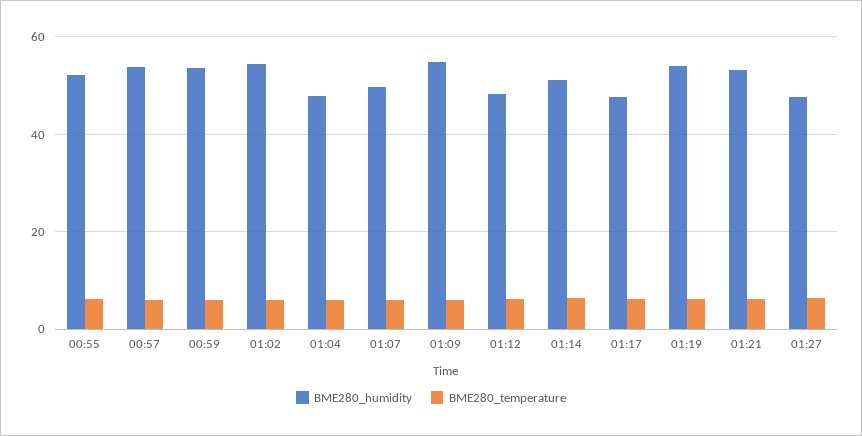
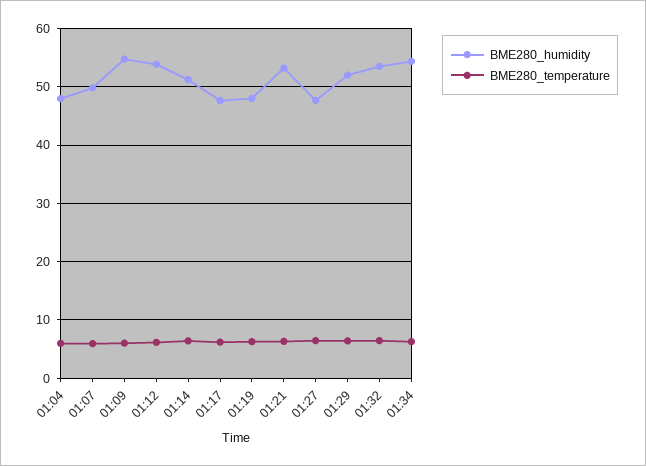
BME280_humidity, 00:55: 52 -> none
BME280_temperature, 00:55: 6 -> none
BME280_humidity, 00:57: 54 -> none
BME280_temperature, 00:57: 6 -> none
BME280_humidity, 00:59: 54 -> none
BME280_temperature, 00:59: 6 -> none
BME280_humidity, 01:02: 54 -> none
BME280_temperature, 01:02: 6 -> none
BME280_humidity, 01:12: 48 -> 54
BME280_humidity, 01:19: 54 -> 48
BME280_humidity, 01:29: none -> 52
BME280_temperature, 01:29: none -> 6
BME280_humidity, 01:32: none -> 54
BME280_temperature, 01:32: none -> 6
BME280_humidity, 01:34: none -> 54
BME280_temperature, 01:34: none -> 6

